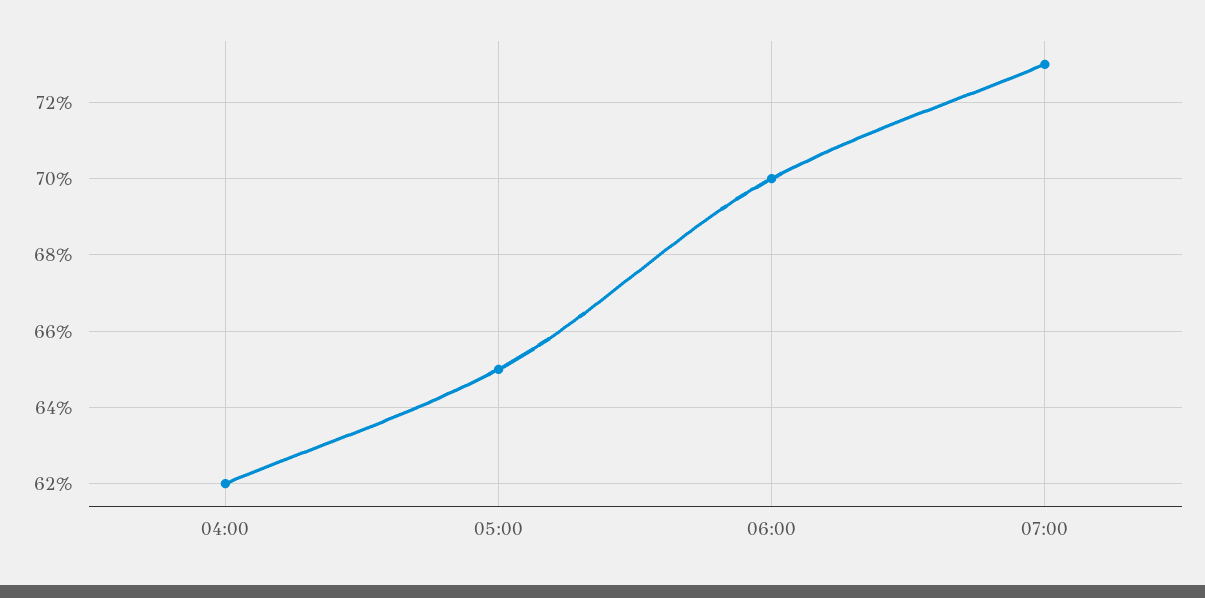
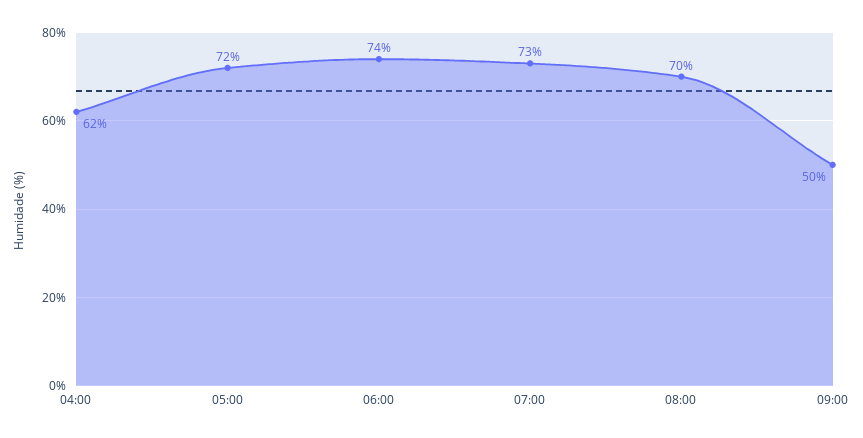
05:00: 65 -> 72
06:00: 70 -> 74
08:00: none -> 70
09:00: none -> 50

